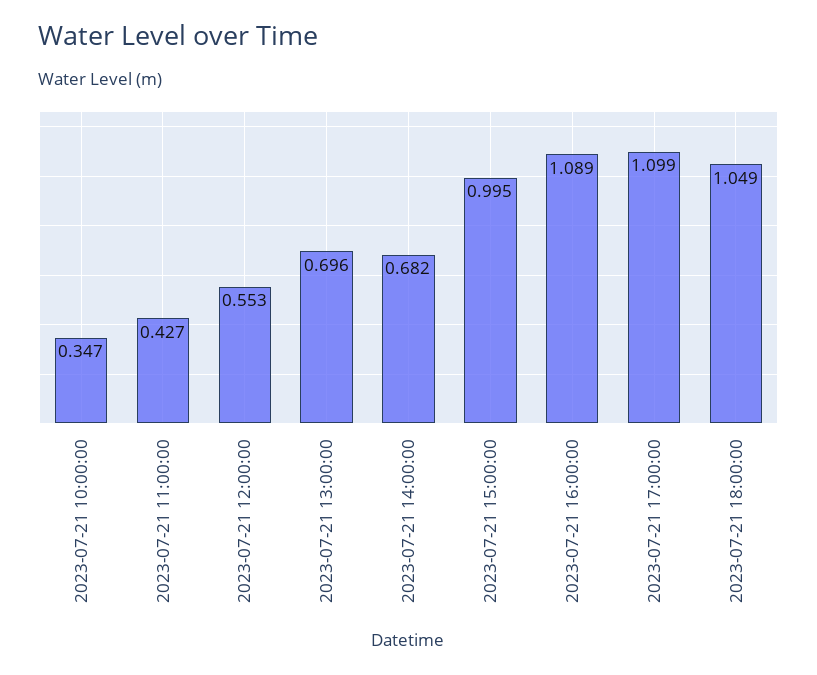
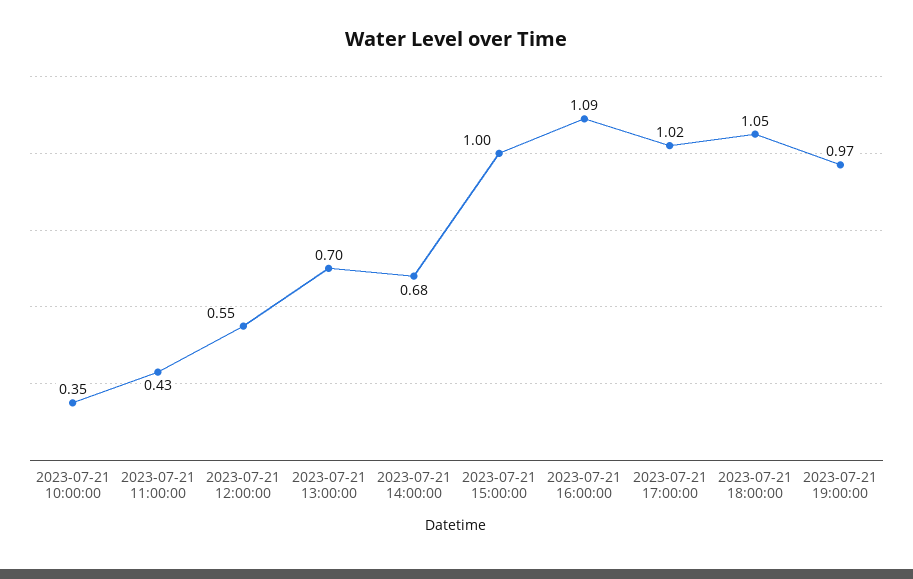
2023-07-21 17:00:00: 1.099 -> 1.02
2023-07-21 19:00:00: none -> 0.97

